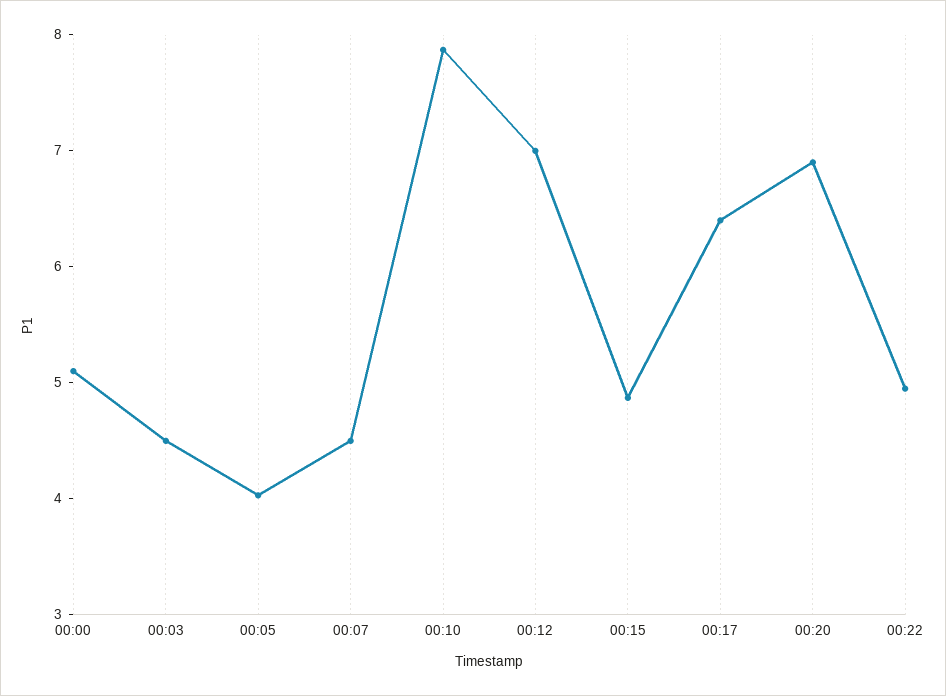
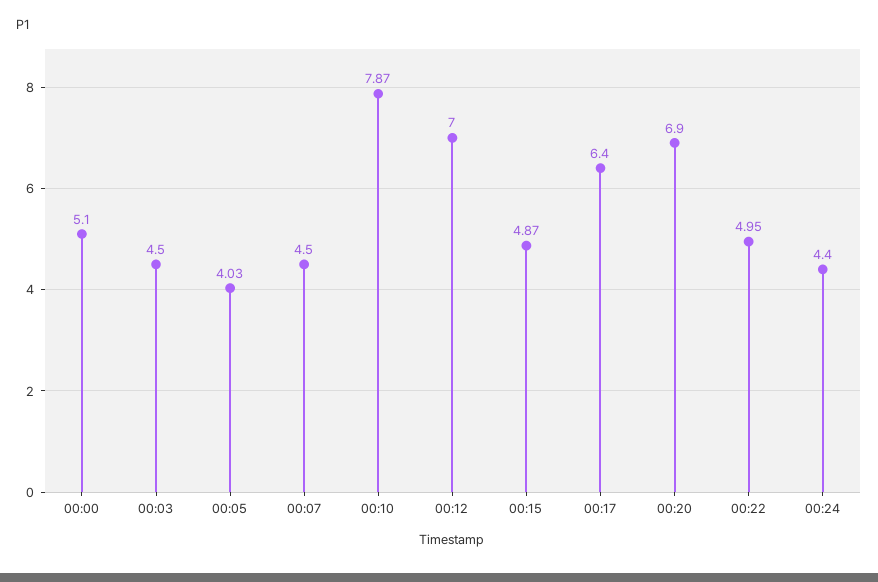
00:24: none -> 4.4

